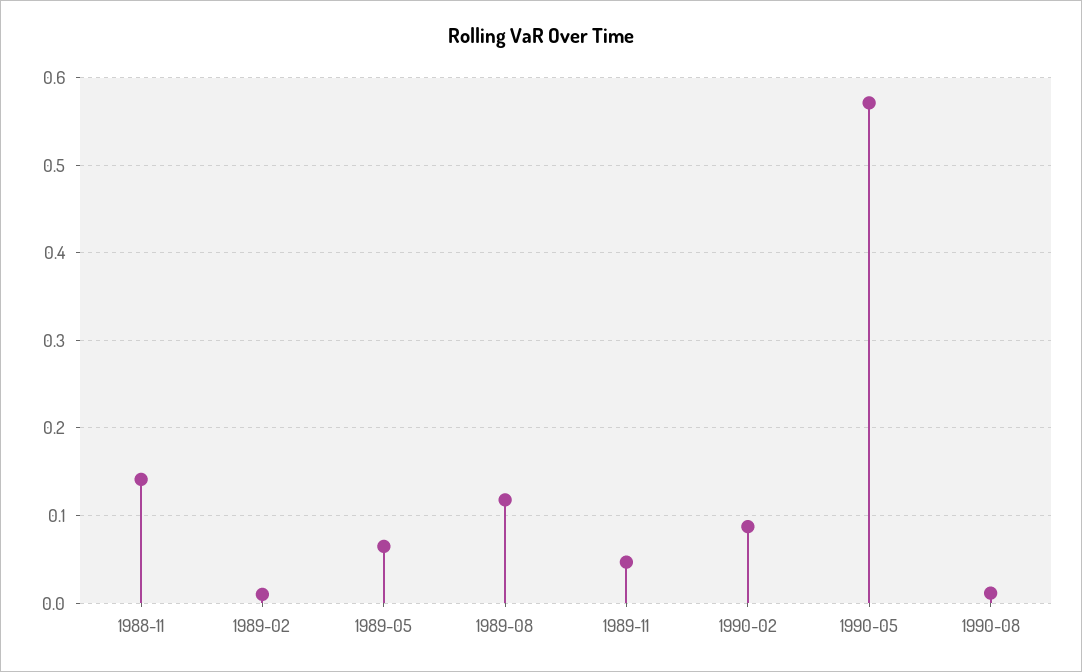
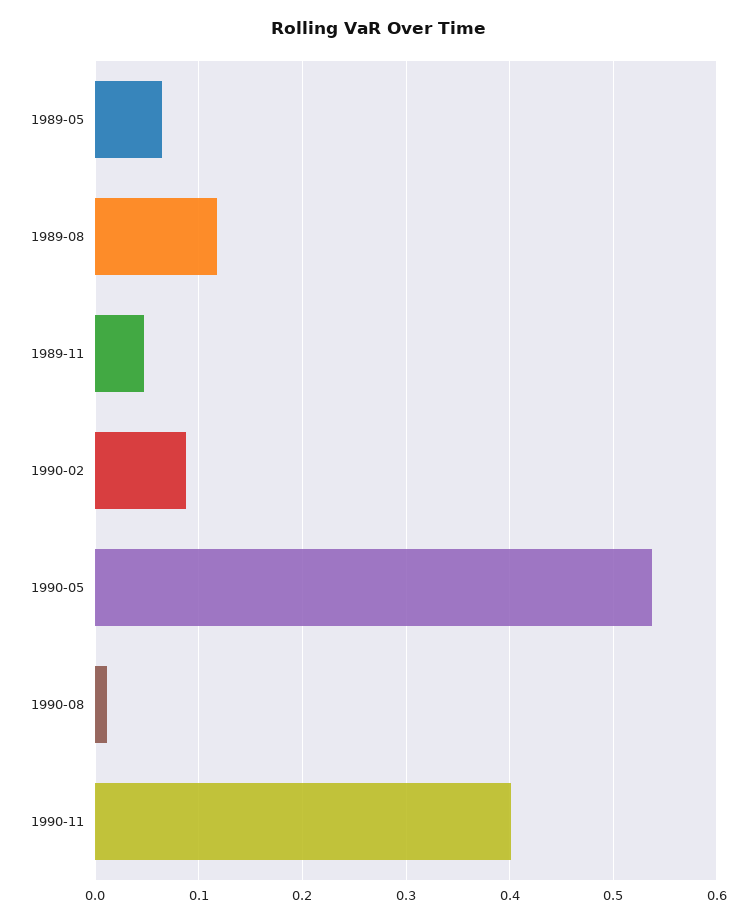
1988-11: 0.14 -> none
1989-02: 0.01 -> none
1990-05: 0.57 -> 0.54
1990-11: none -> 0.4

